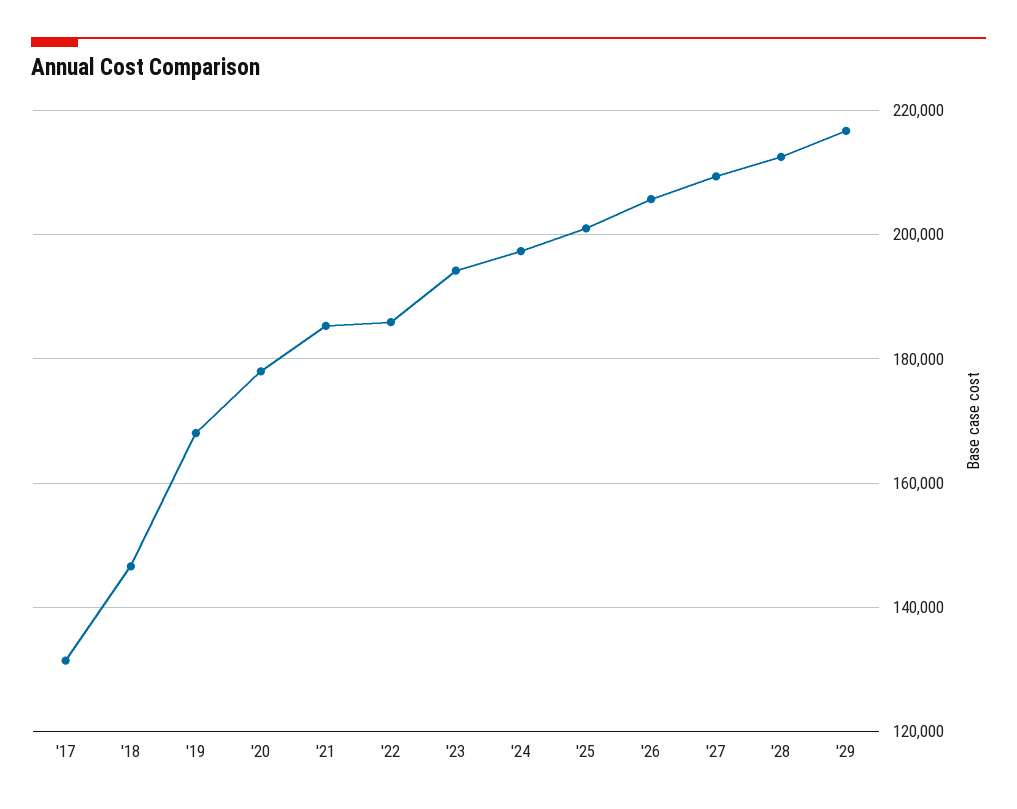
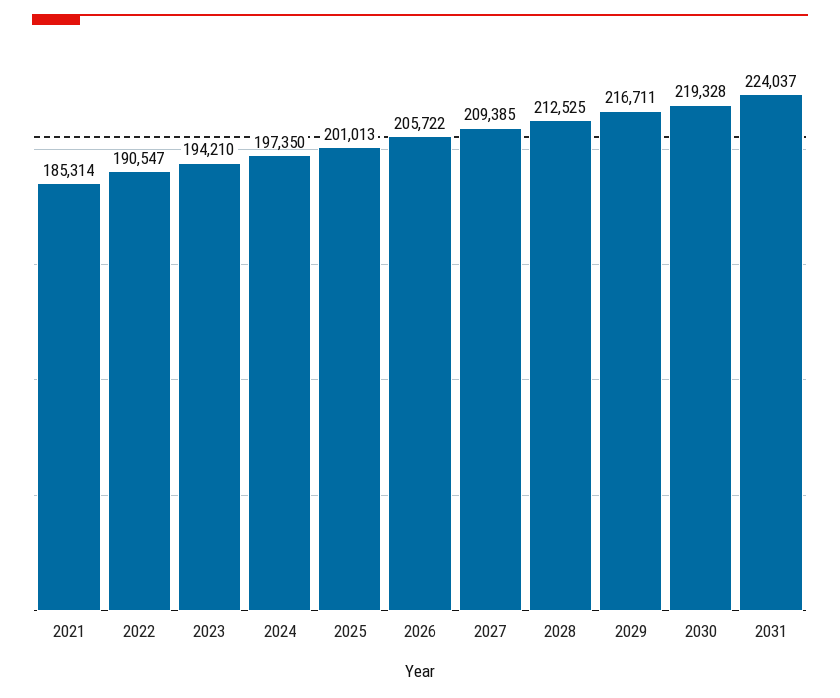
'17: 132000 -> none
'18: 146000 -> none
'19: 168000 -> none
'20: 178000 -> none
'22: 186000 -> 190547
2030: none -> 219328
2031: none -> 224037

